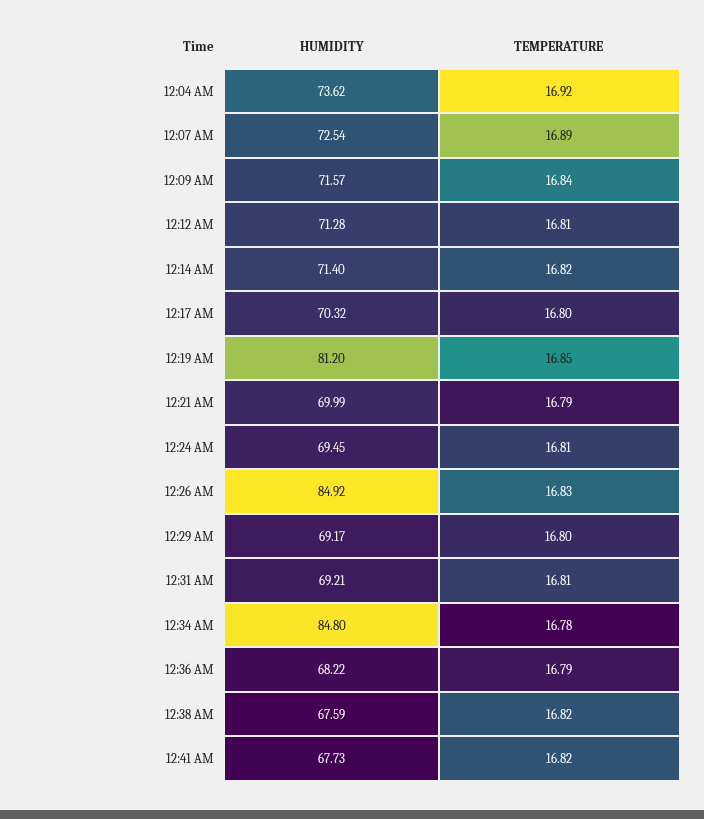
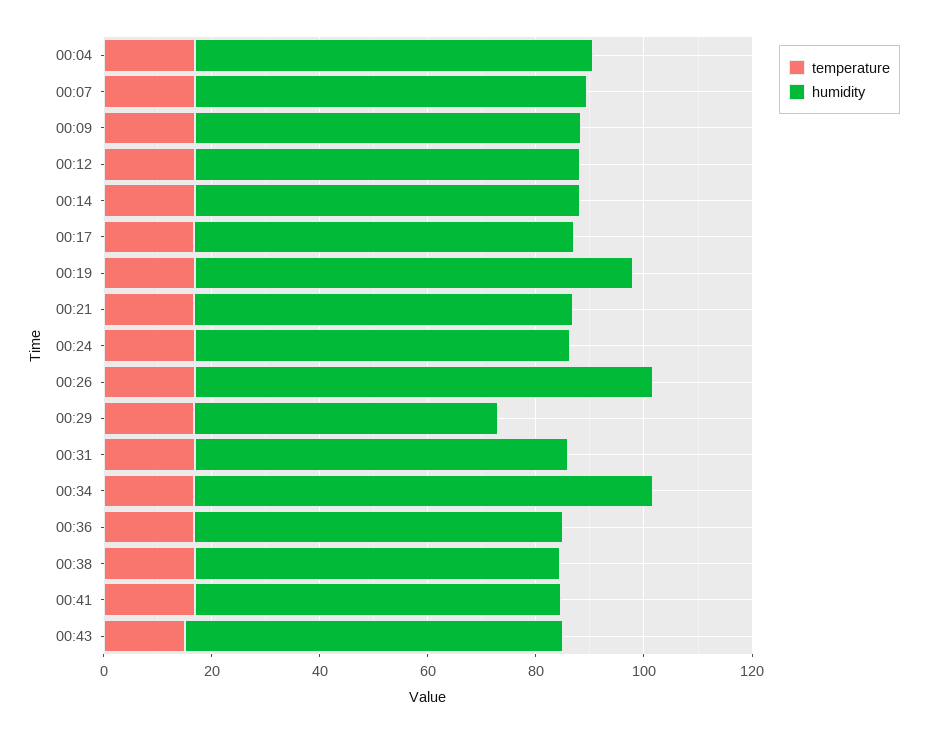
HUMIDITY, 12:29 AM: 69.17 -> 55
TEMPERATURE, 00:43: none -> 15
HUMIDITY, 00:43: none -> 70

